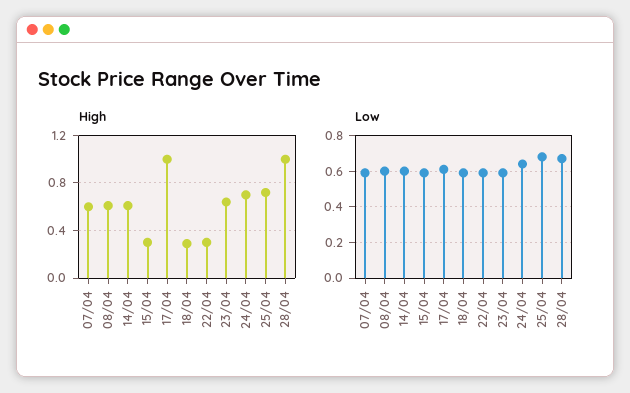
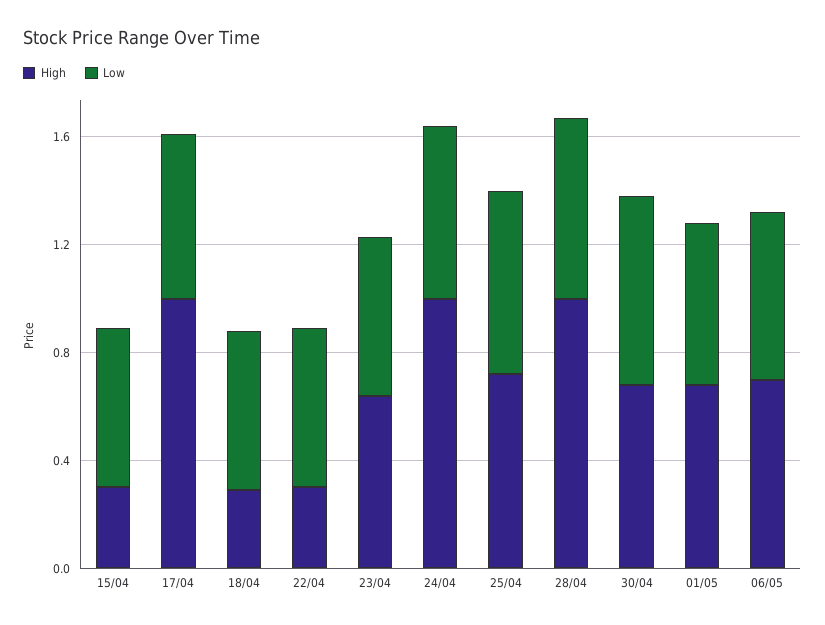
High, 07/04: 0.6 -> none
High, 08/04: 0.6 -> none
High, 14/04: 0.6 -> none
High, 24/04: 0.7 -> 1
Low, 07/04: 0.6 -> none
Low, 08/04: 0.6 -> none
Low, 14/04: 0.6 -> none
High, 30/04: none -> 0.7
Low, 30/04: none -> 0.7
High, 01/05: none -> 0.7
Low, 01/05: none -> 0.6
High, 06/05: none -> 0.7
Low, 06/05: none -> 0.6

